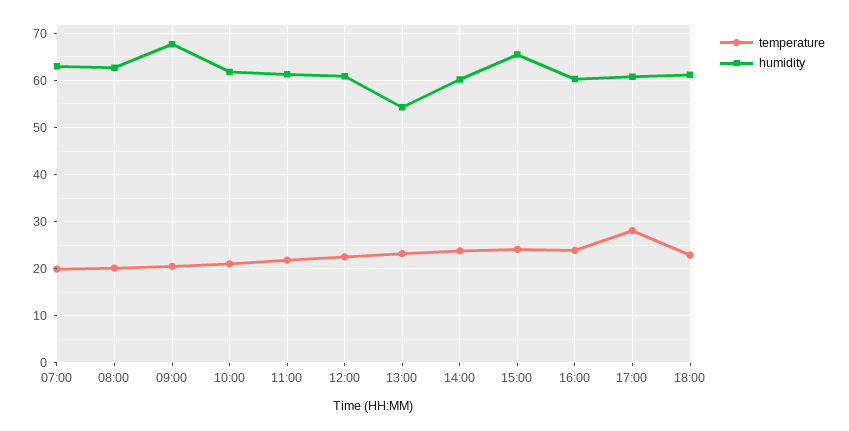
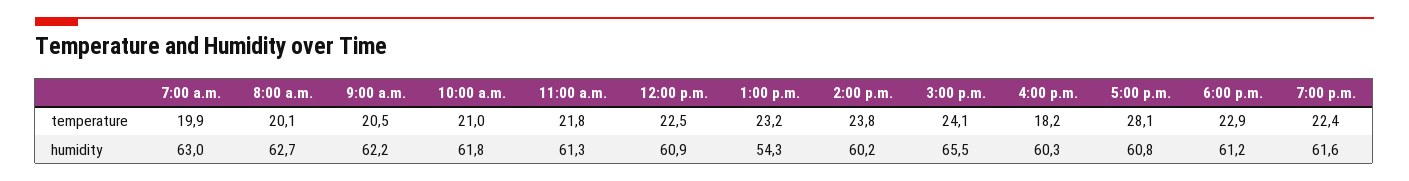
humidity, 09:00: 68 -> 62.2
temperature, 16:00: 24 -> 18.2
temperature, 7:00 p.m.: none -> 22.4
humidity, 7:00 p.m.: none -> 61.6

